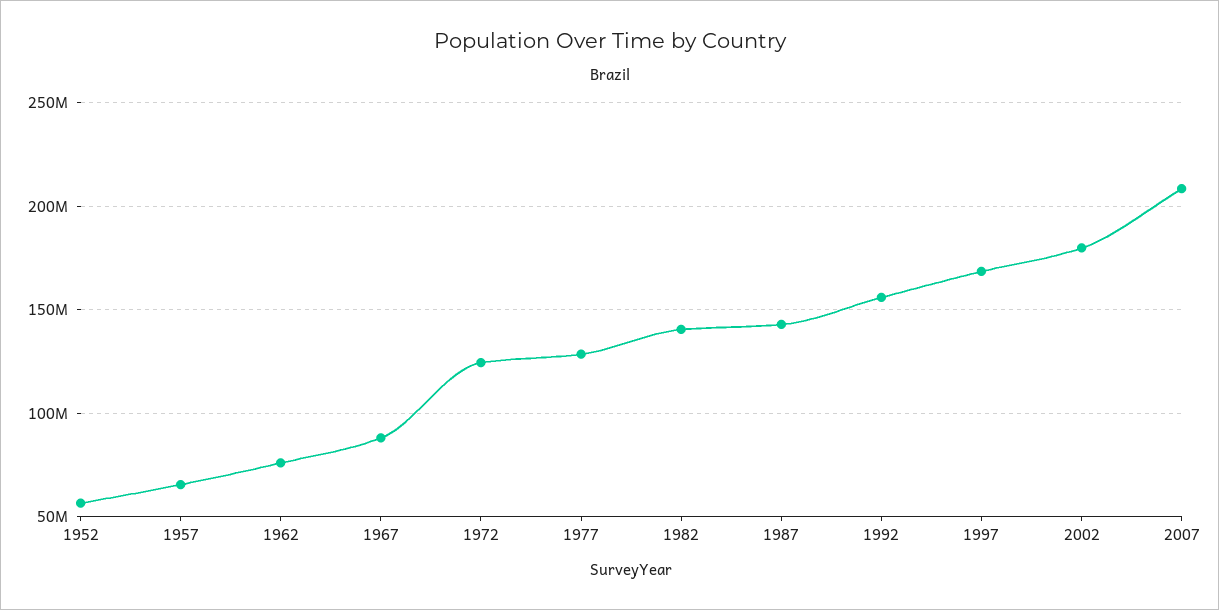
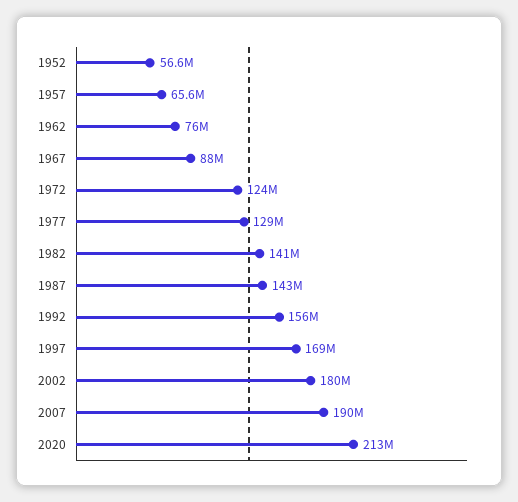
2007: 210000000 -> 190000000
2020: none -> 213000000

